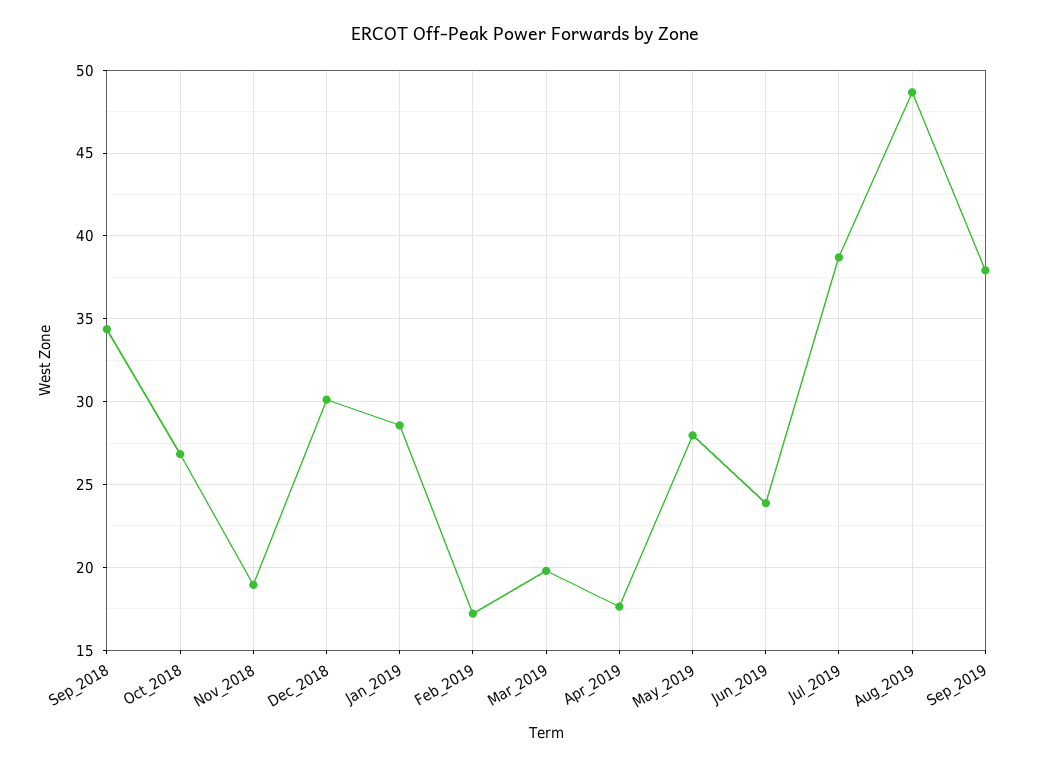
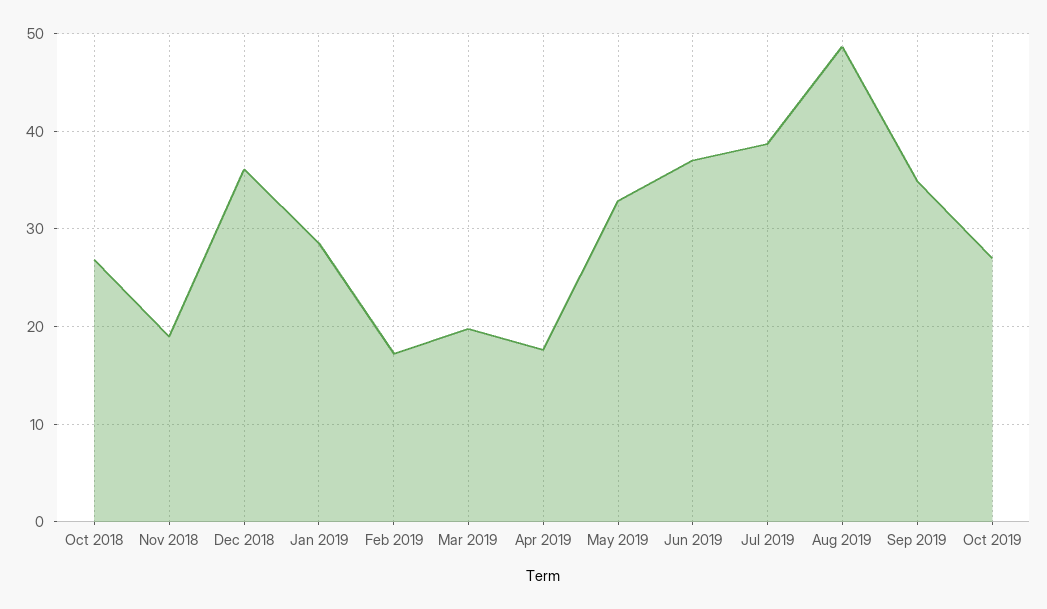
Sep_2018: 34.5 -> none
Dec_2018: 30 -> 36
May_2019: 28 -> 33
Jun_2019: 24 -> 37
Sep_2019: 38 -> 35
Oct 2019: none -> 27

